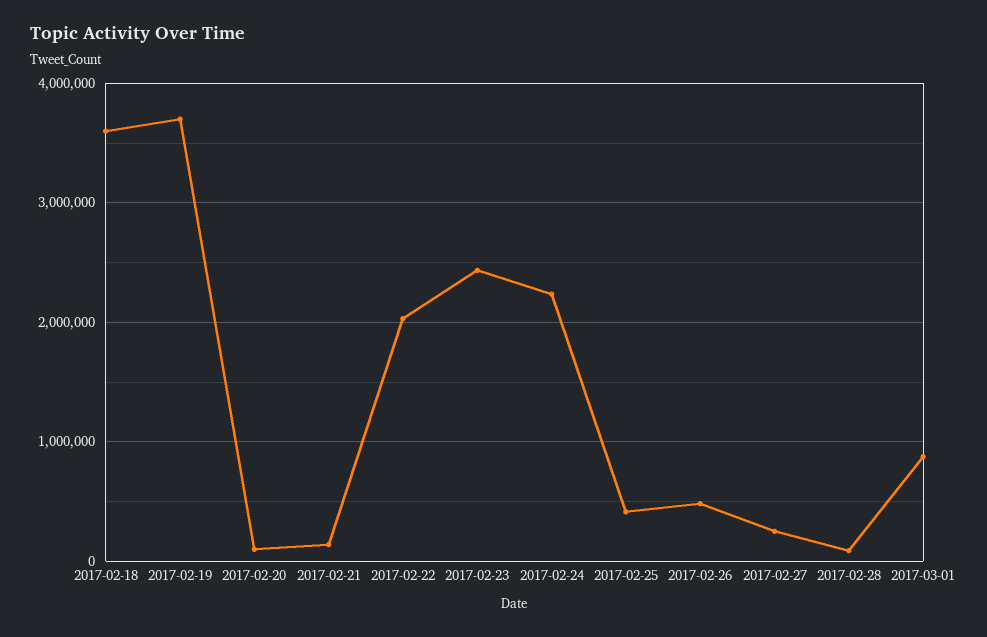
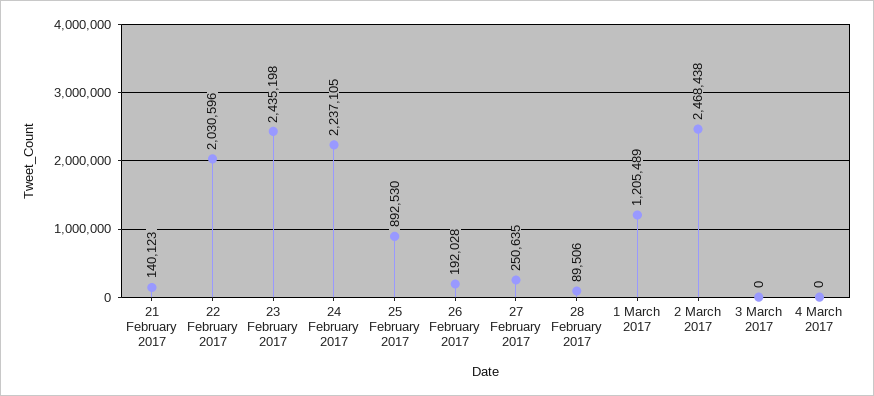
2017-02-18: 3600000 -> none
2017-02-19: 3700000 -> none
2017-02-20: 100000 -> none
2017-02-25: 400000 -> 892530
2017-02-26: 500000 -> 192028
2017-03-01: 900000 -> 1205489
2 March 2017: none -> 2468438
3 March 2017: none -> 0
4 March 2017: none -> 0

